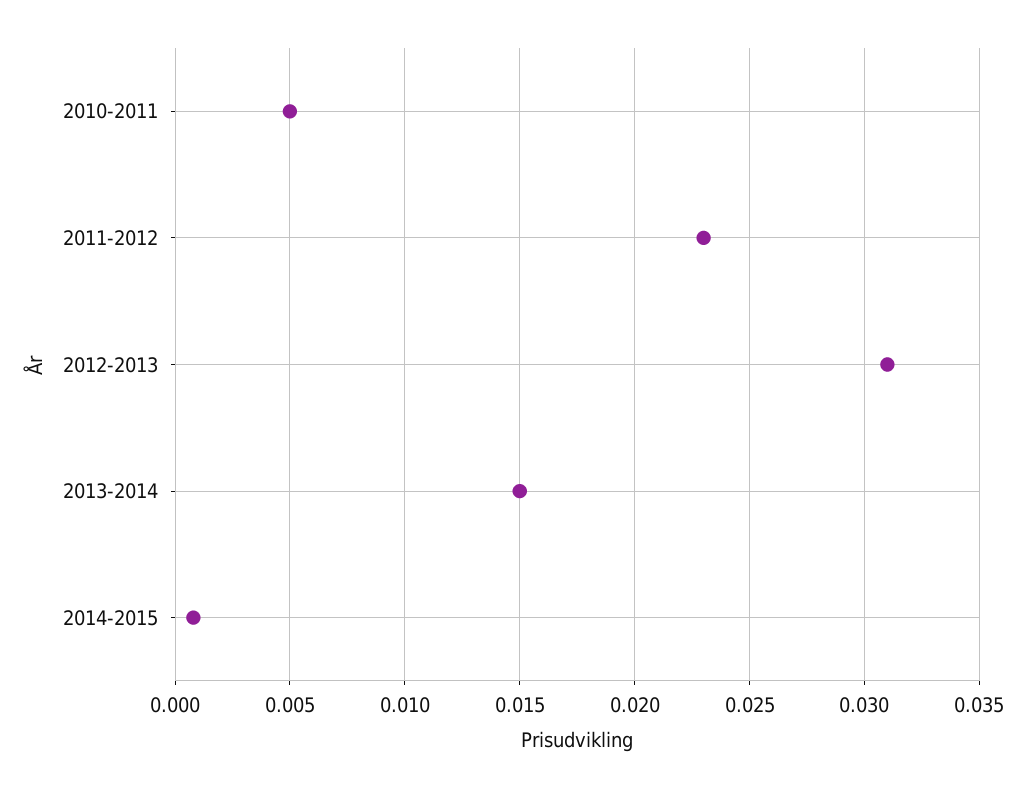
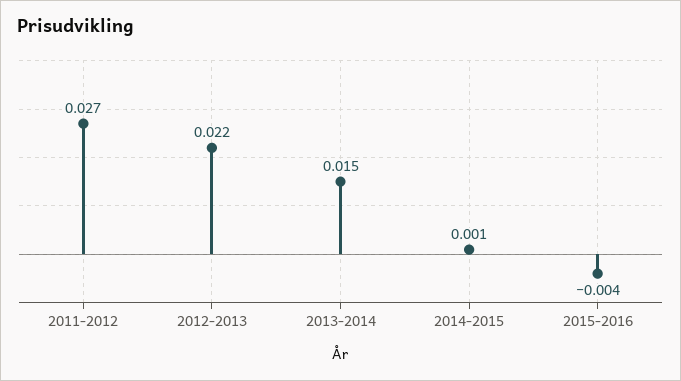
2010-2011: 0.005 -> none
2011-2012: 0.023 -> 0.027
2012-2013: 0.031 -> 0.022
2015-2016: none -> -0.004

